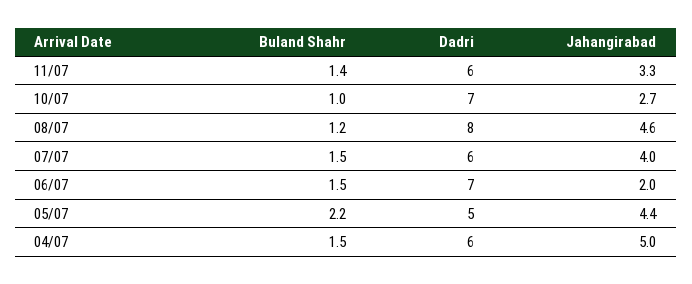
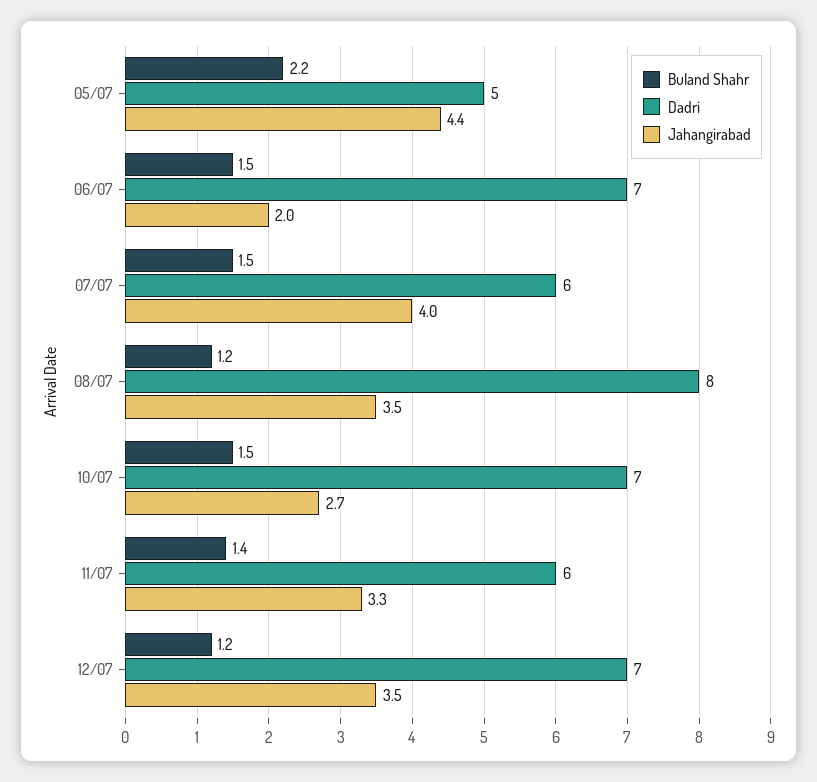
Buland Shahr, 10/07: 1 -> 1.5
Jahangirabad, 08/07: 4.6 -> 3.5
Buland Shahr, 04/07: 1.5 -> none
Dadri, 04/07: 6 -> none
Jahangirabad, 04/07: 5 -> none
Buland Shahr, 12/07: none -> 1.2
Dadri, 12/07: none -> 7
Jahangirabad, 12/07: none -> 3.5

